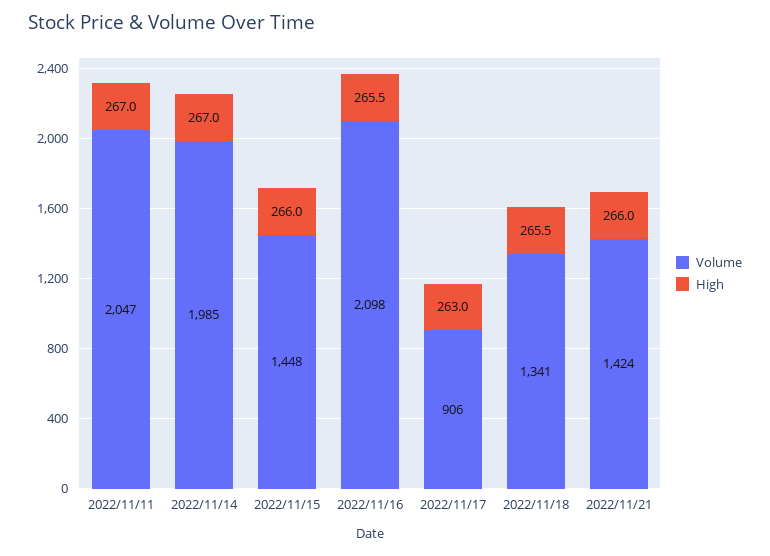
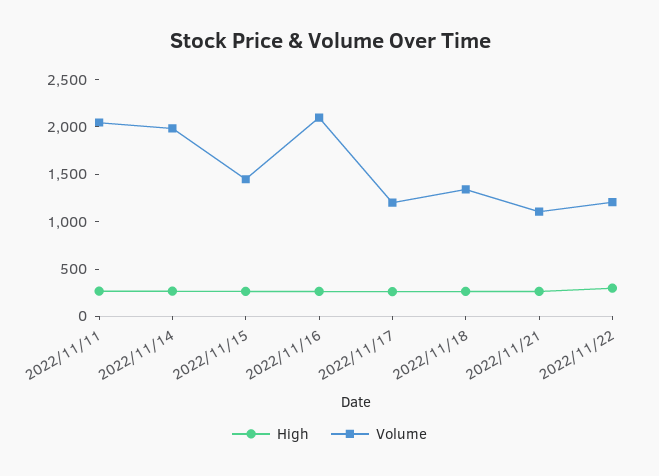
Volume, 2022/11/17: 906 -> 1200
Volume, 2022/11/21: 1424 -> 1100
High, 2022/11/22: none -> 300
Volume, 2022/11/22: none -> 1200

